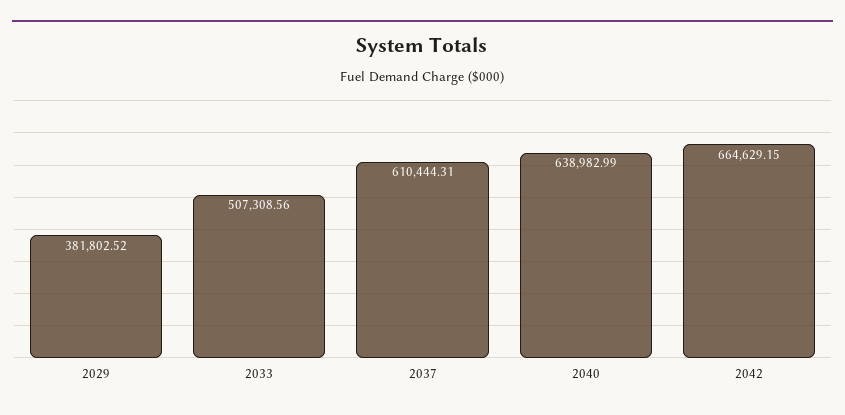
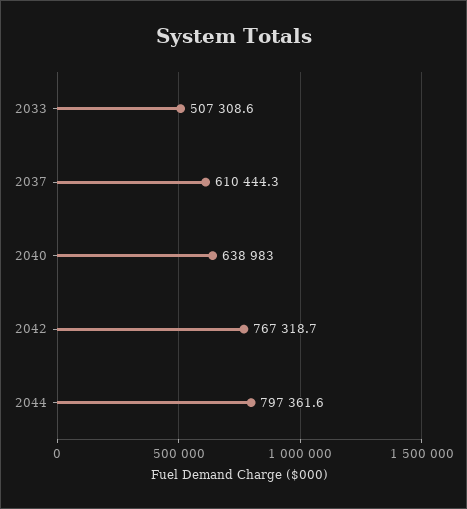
2029: 381802.52 -> none
2042: 664629.15 -> 767318.7
2044: none -> 797361.6

